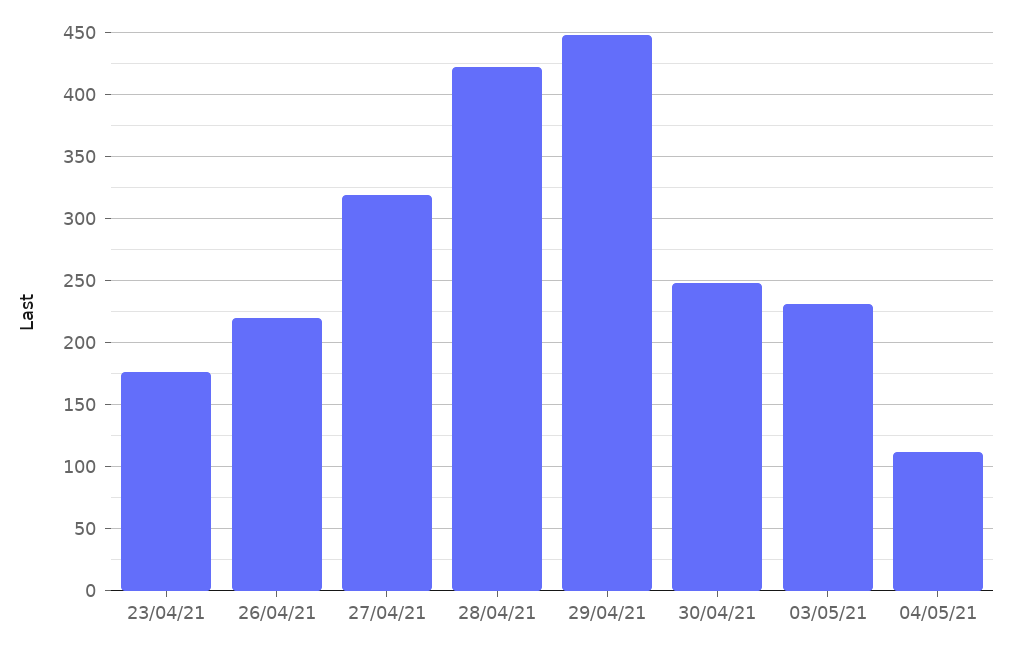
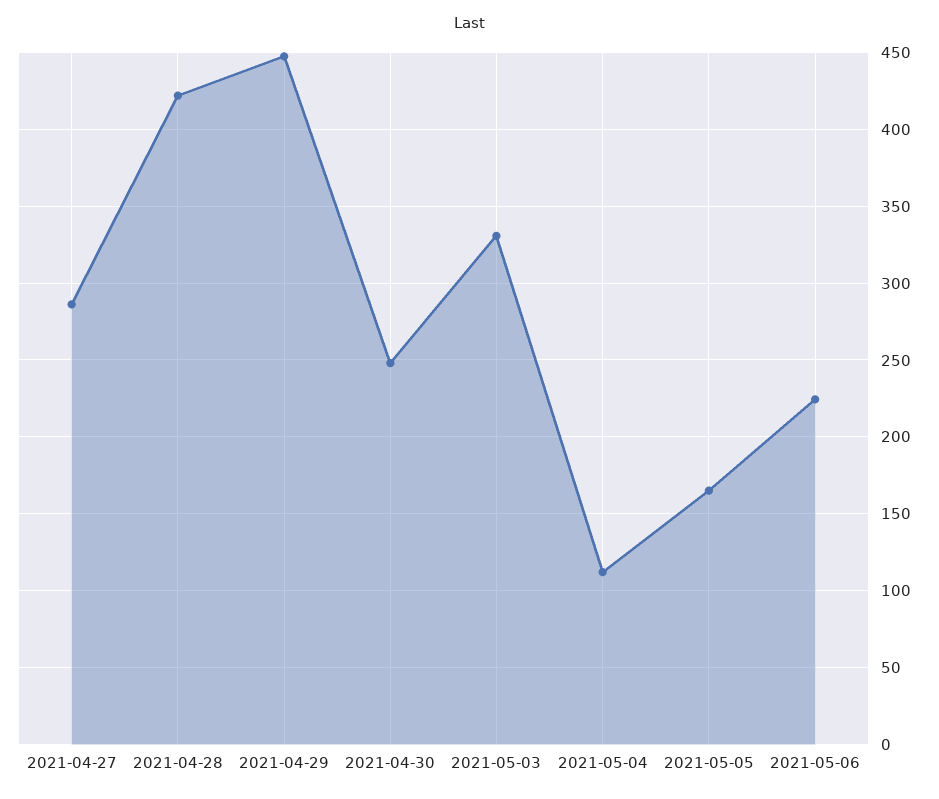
23/04/21: 175 -> none
26/04/21: 220 -> none
27/04/21: 320 -> 285
03/05/21: 230 -> 330
2021-05-05: none -> 165
2021-05-06: none -> 225

